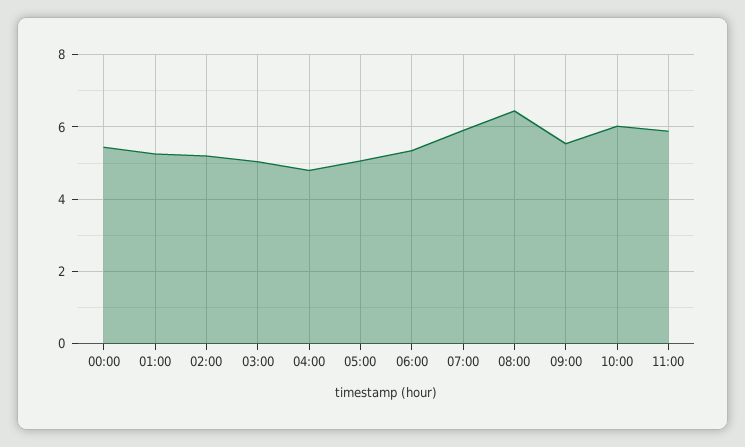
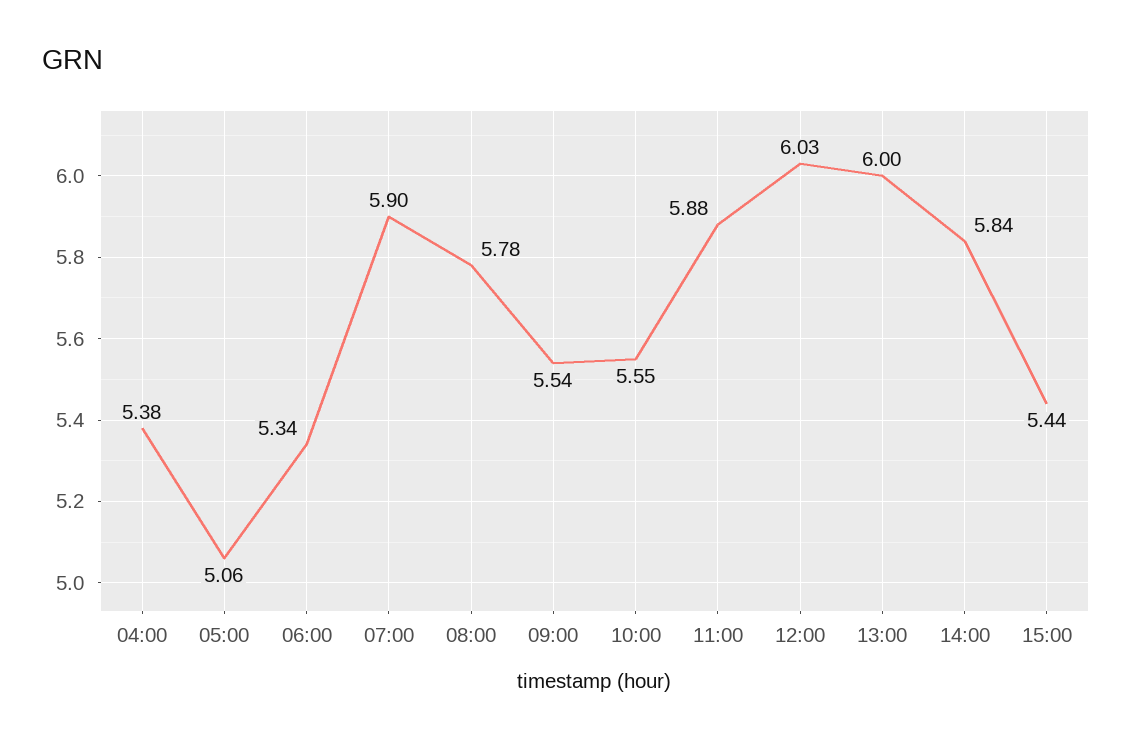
00:00: 5.4 -> none
01:00: 5.2 -> none
02:00: 5.2 -> none
03:00: 5 -> none
04:00: 4.8 -> 5.38
08:00: 6.4 -> 5.78
10:00: 6 -> 5.55
12:00: none -> 6.03
13:00: none -> 6
14:00: none -> 5.84
15:00: none -> 5.44

